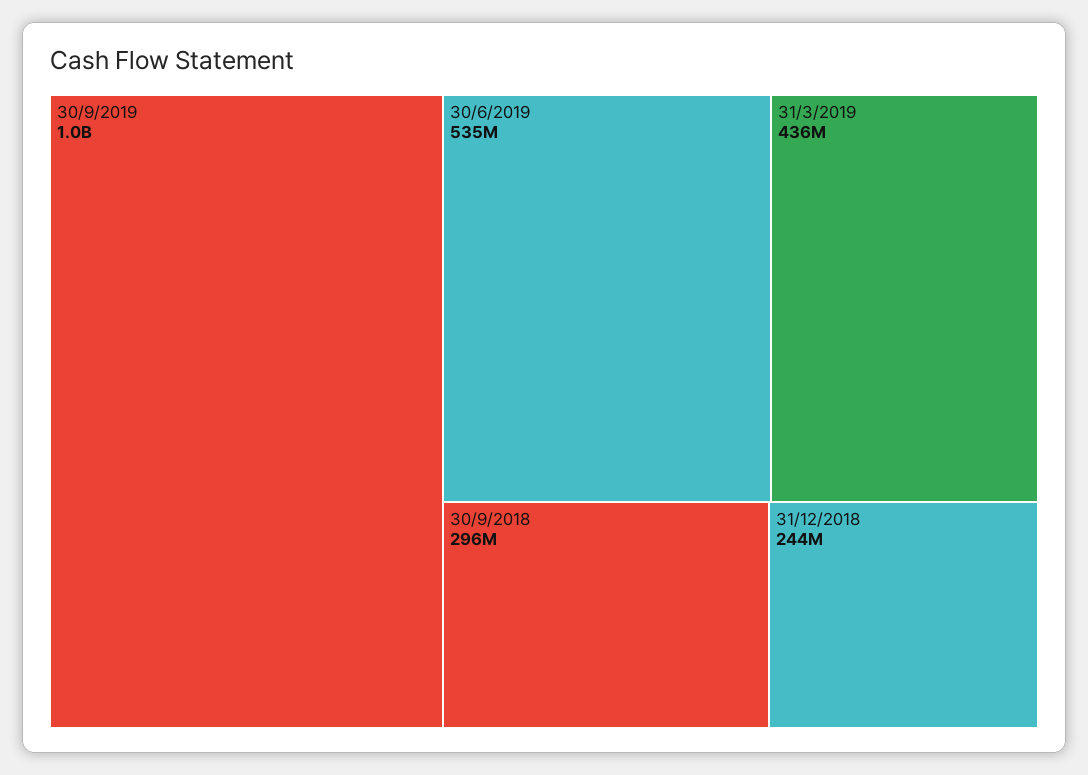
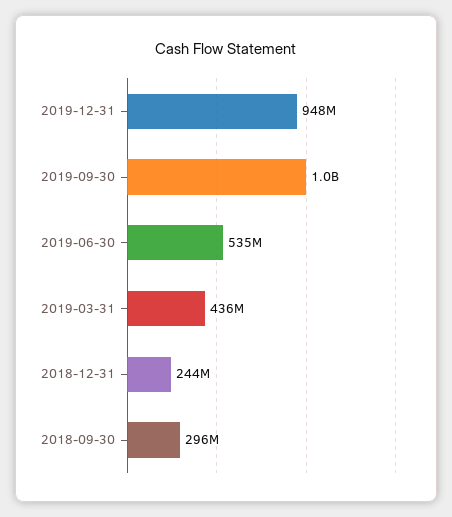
2019-12-31: none -> 948000000

